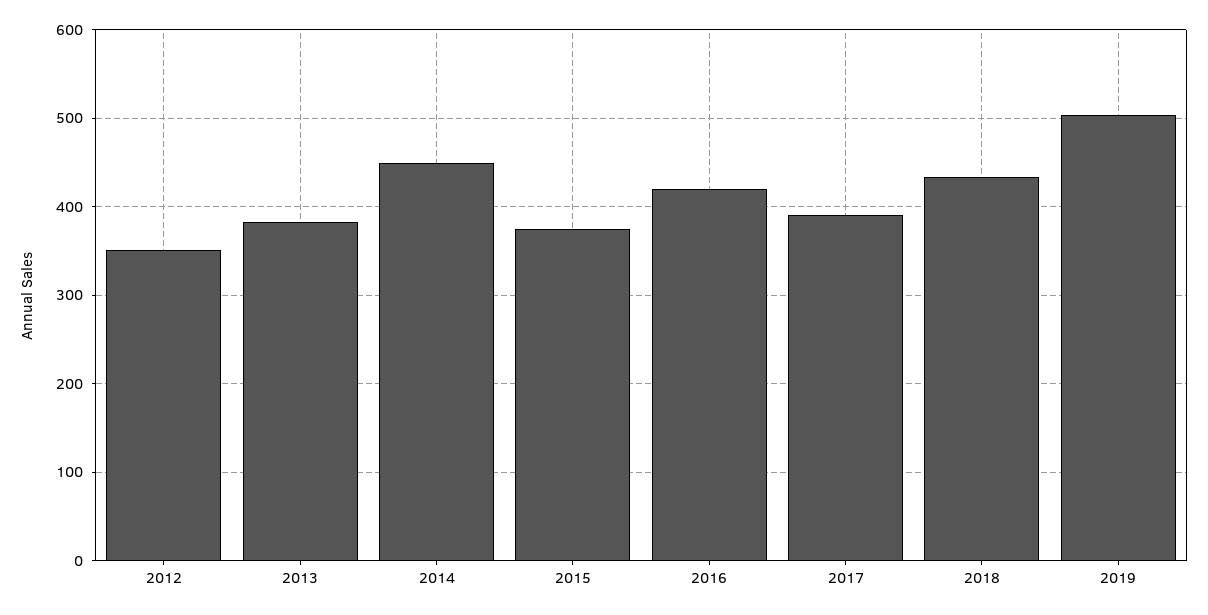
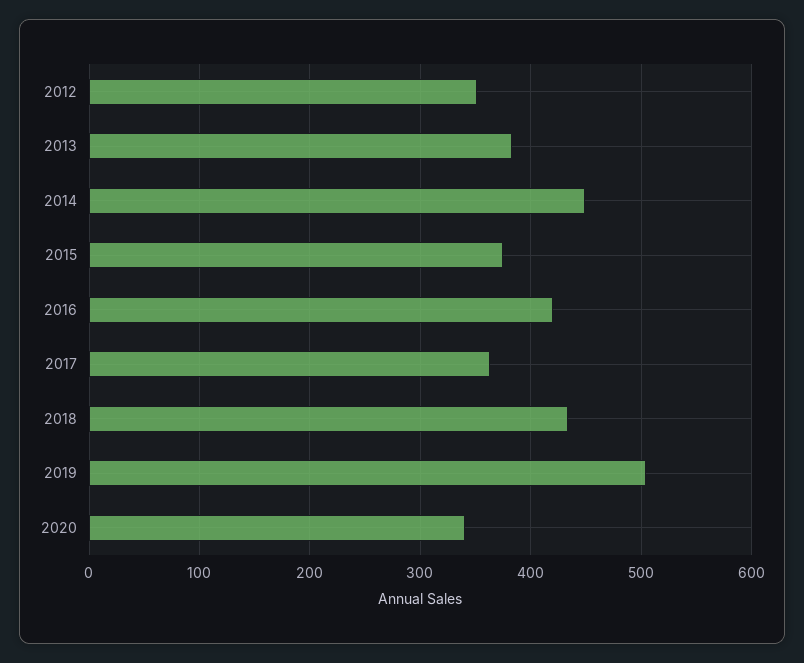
2017: 390 -> 360
2020: none -> 340

